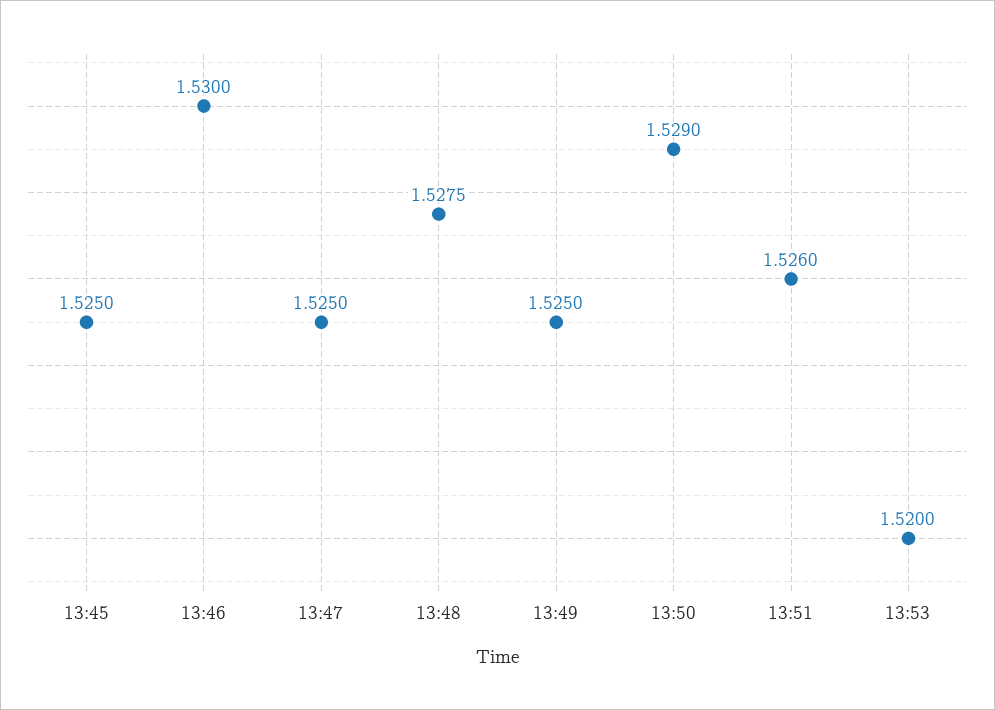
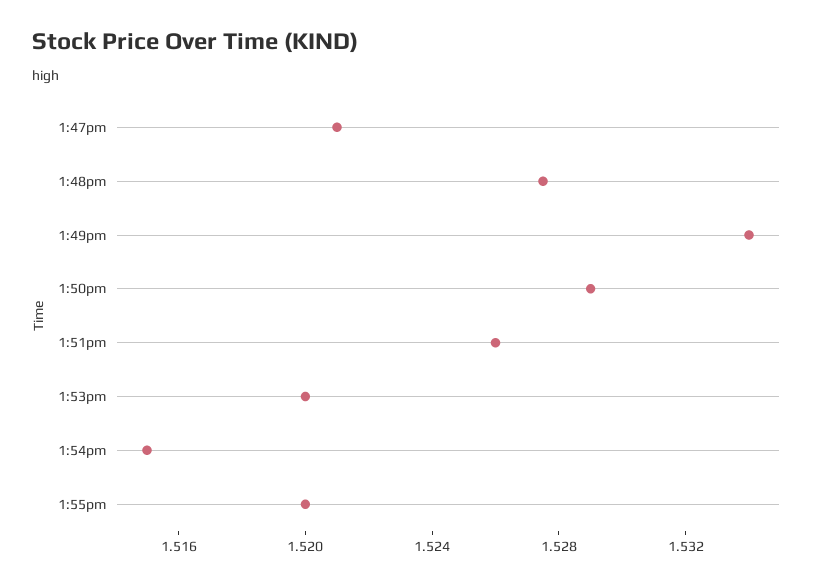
13:45: 1.525 -> none
13:46: 1.53 -> none
13:47: 1.525 -> 1.521
13:49: 1.525 -> 1.534
1:54pm: none -> 1.515
1:55pm: none -> 1.52

